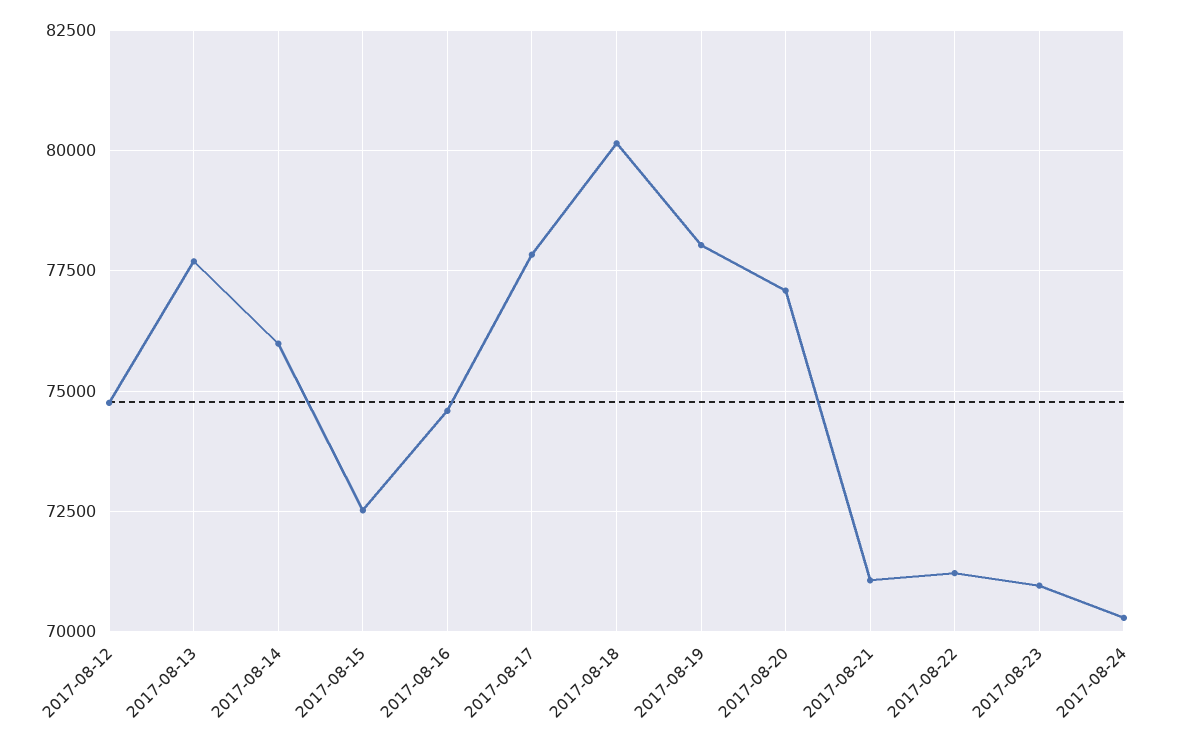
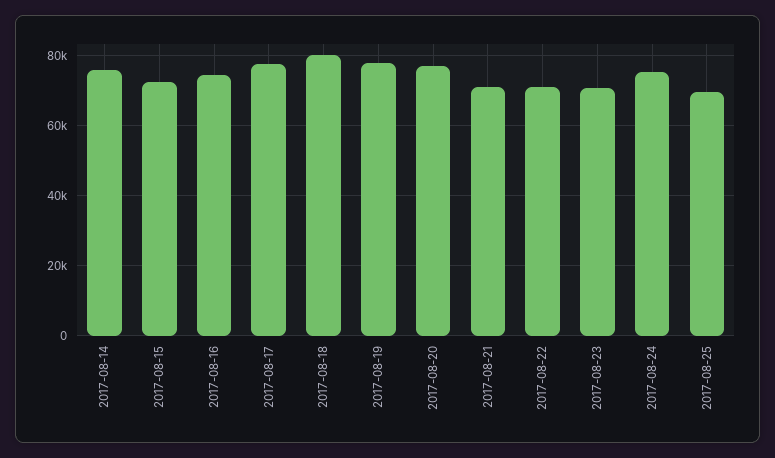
2017-08-12: 74750 -> none
2017-08-13: 77750 -> none
2017-08-24: 70250 -> 76000
2017-08-25: none -> 70000

